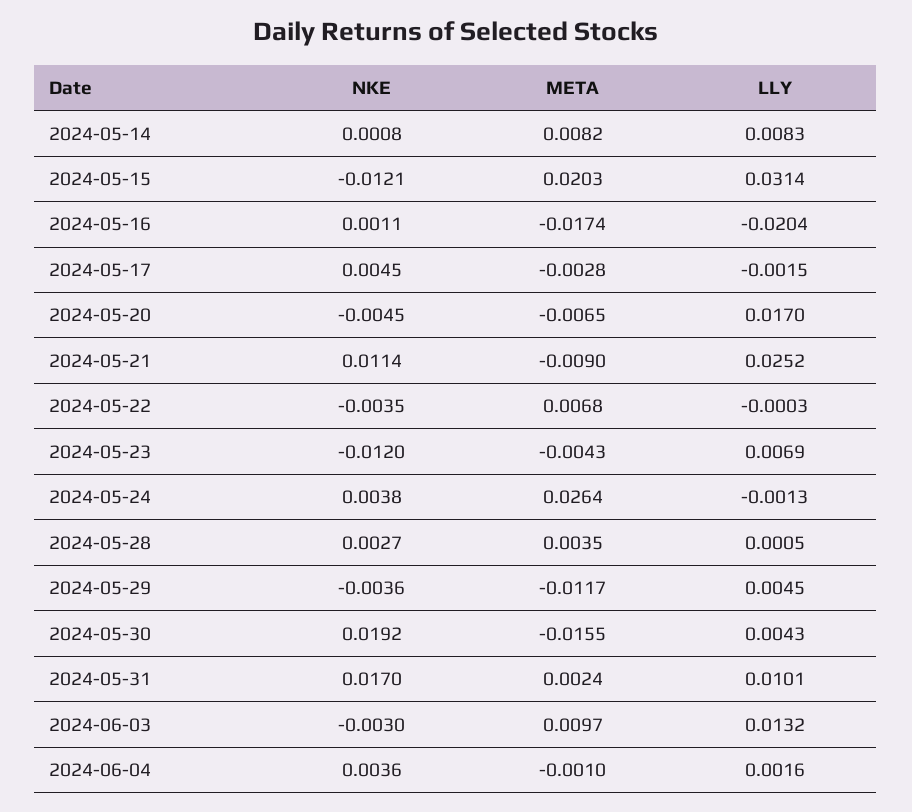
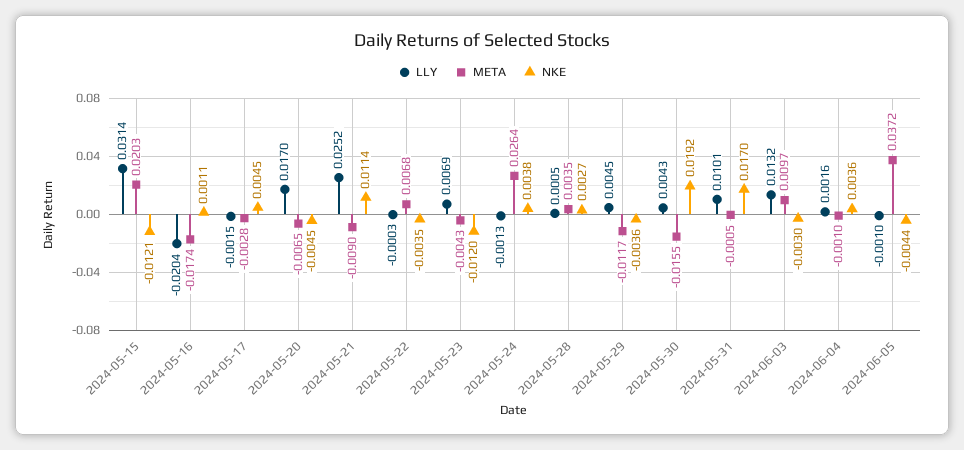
NKE, 2024-05-14: 0.0008 -> none
META, 2024-05-14: 0.0082 -> none
LLY, 2024-05-14: 0.0083 -> none
META, 2024-05-31: 0.0024 -> -0.0005
LLY, 2024-06-05: none -> -0.001
META, 2024-06-05: none -> 0.0372
NKE, 2024-06-05: none -> -0.0044

